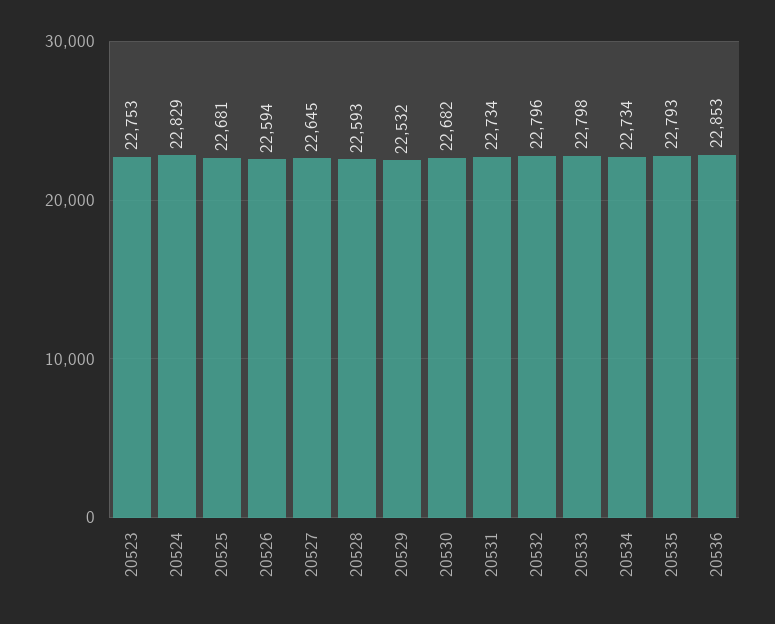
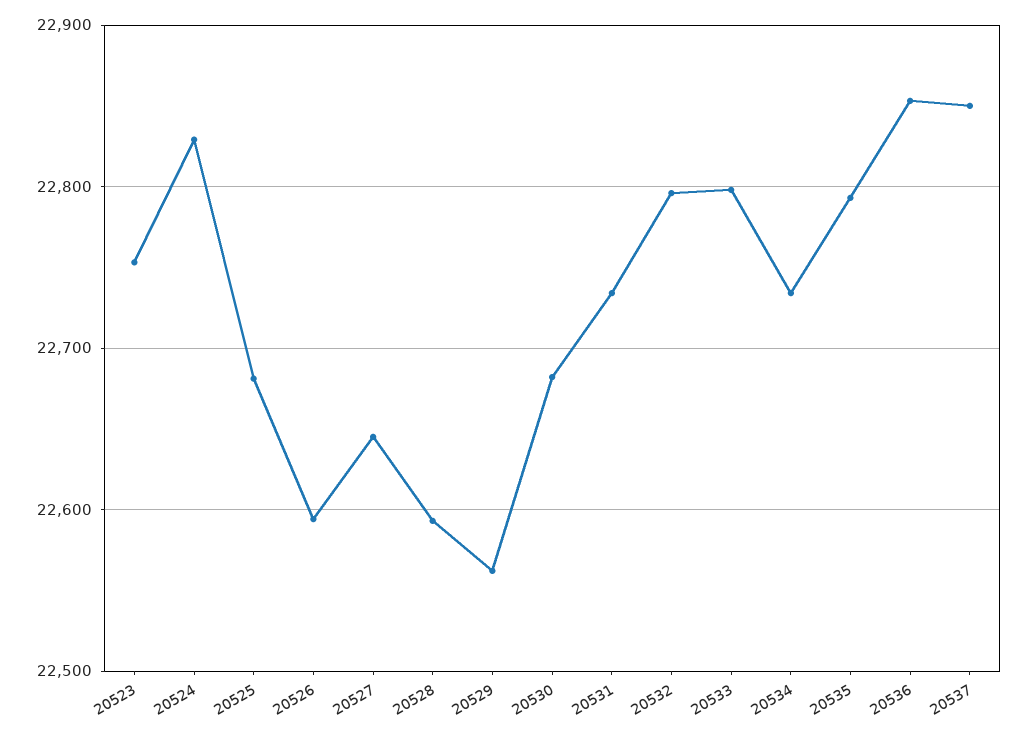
20529: 22532 -> 22560
20537: none -> 22850

